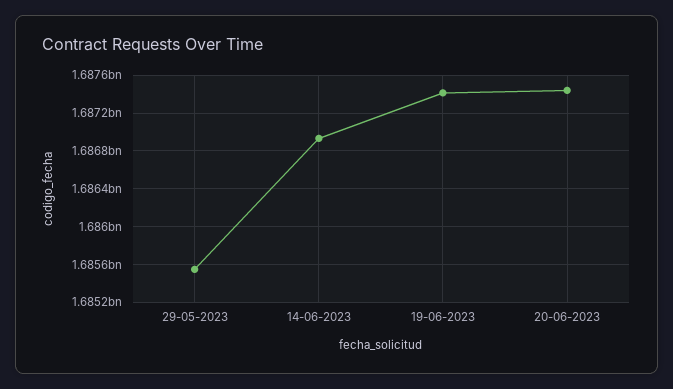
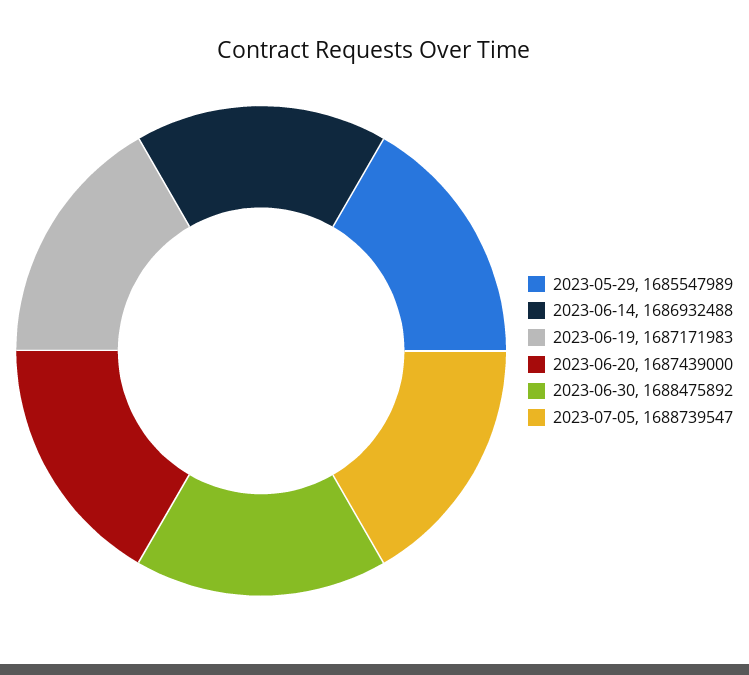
19-06-2023: 1687400000 -> 1687171983
2023-06-30: none -> 1688475892
2023-07-05: none -> 1688739547

